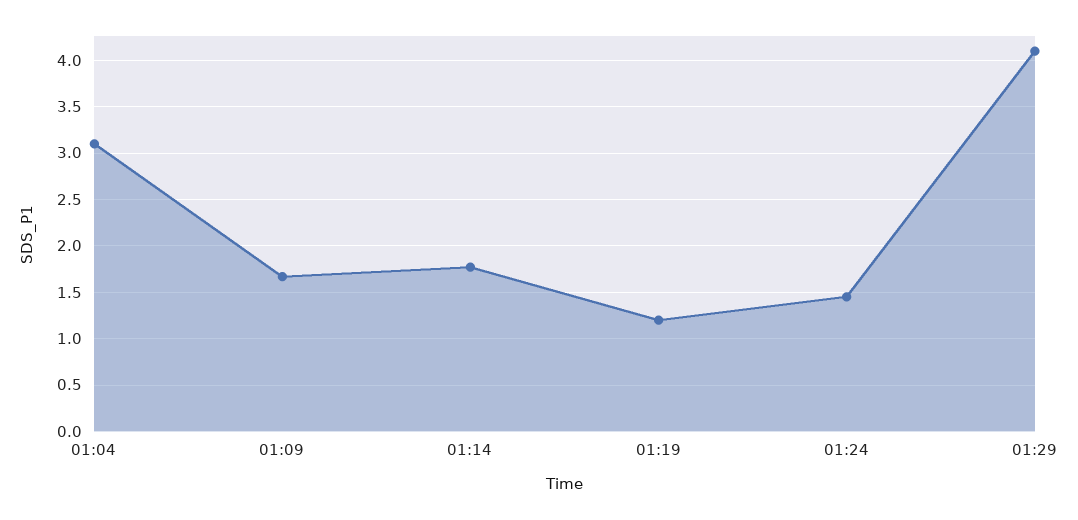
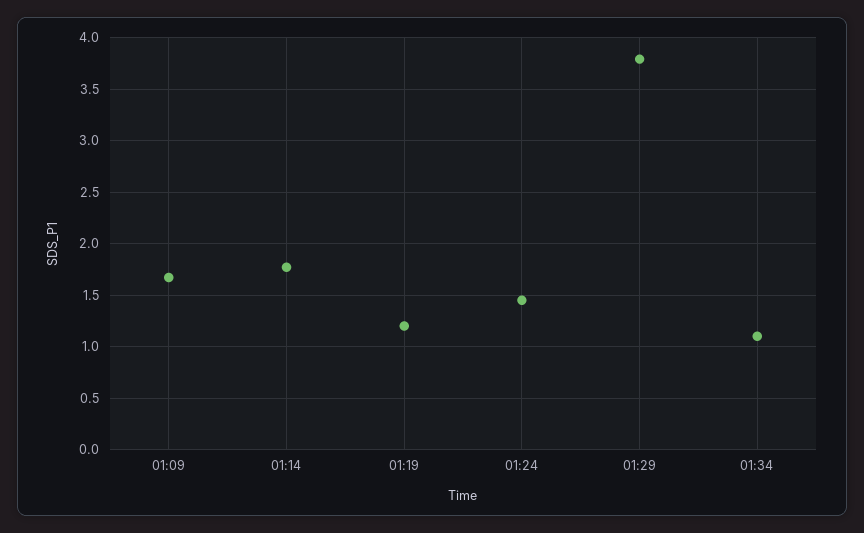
01:04: 3.1 -> none
01:29: 4.1 -> 3.8
01:34: none -> 1.1

